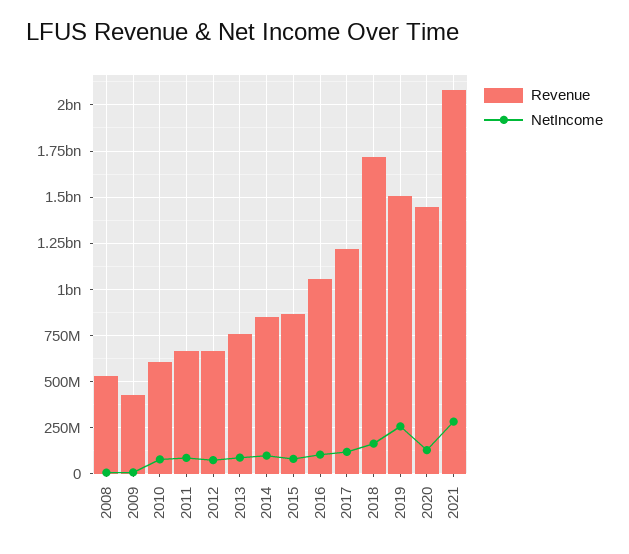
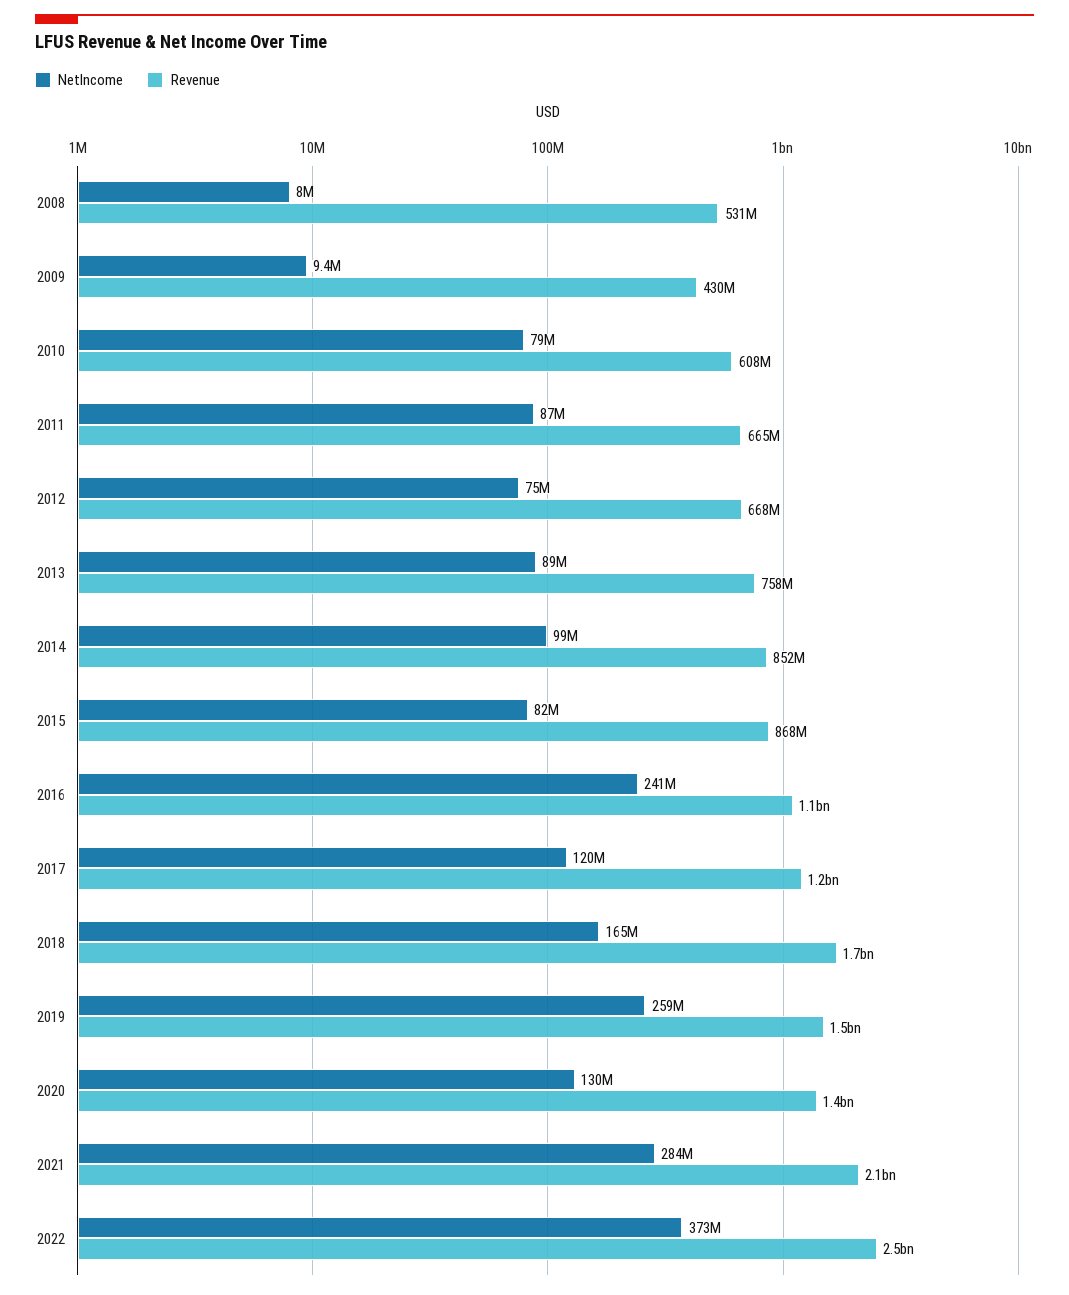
NetIncome, 2016: 100000000 -> 241000000
NetIncome, 2022: none -> 373000000
Revenue, 2022: none -> 2500000000

